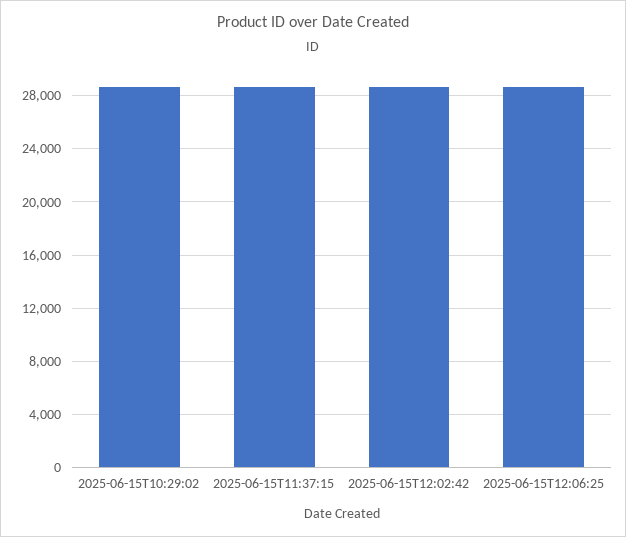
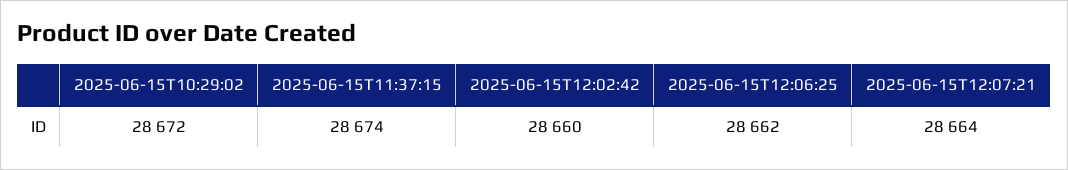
2025-06-15T12:07:21: none -> 28664

